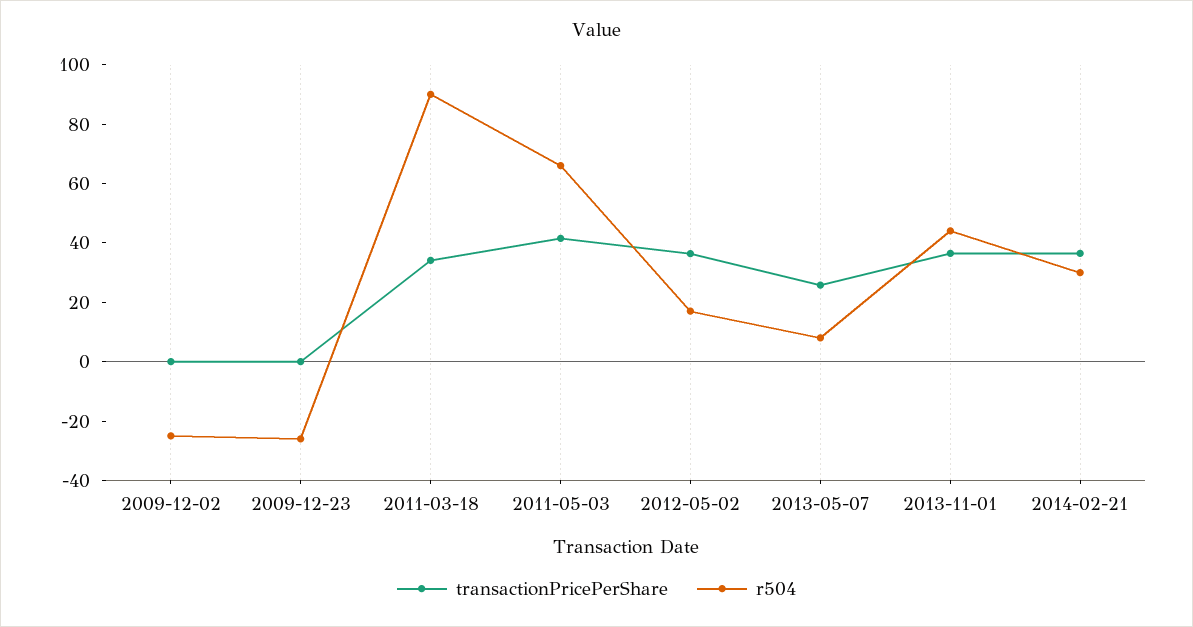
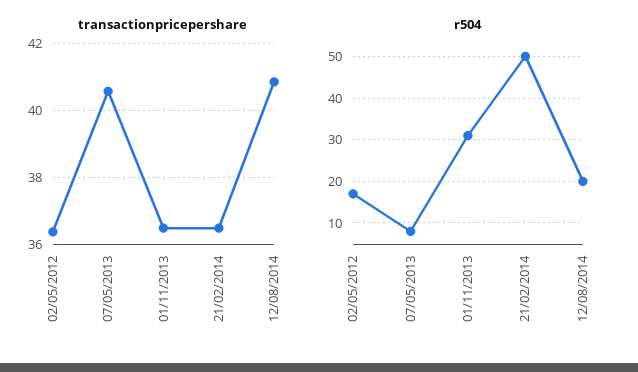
transactionPricePerShare, 2009-12-02: 0 -> none
r504, 2009-12-02: -25 -> none
transactionPricePerShare, 2009-12-23: 0 -> none
r504, 2009-12-23: -25 -> none
transactionPricePerShare, 2011-03-18: 35 -> none
r504, 2011-03-18: 90 -> none
transactionPricePerShare, 2011-05-03: 40 -> none
r504, 2011-05-03: 65 -> none
transactionPricePerShare, 2013-05-07: 25 -> 40.6
r504, 2013-11-01: 45 -> 30
r504, 2014-02-21: 30 -> 50
transactionPricePerShare, 12/08/2014: none -> 40.8
r504, 12/08/2014: none -> 20

